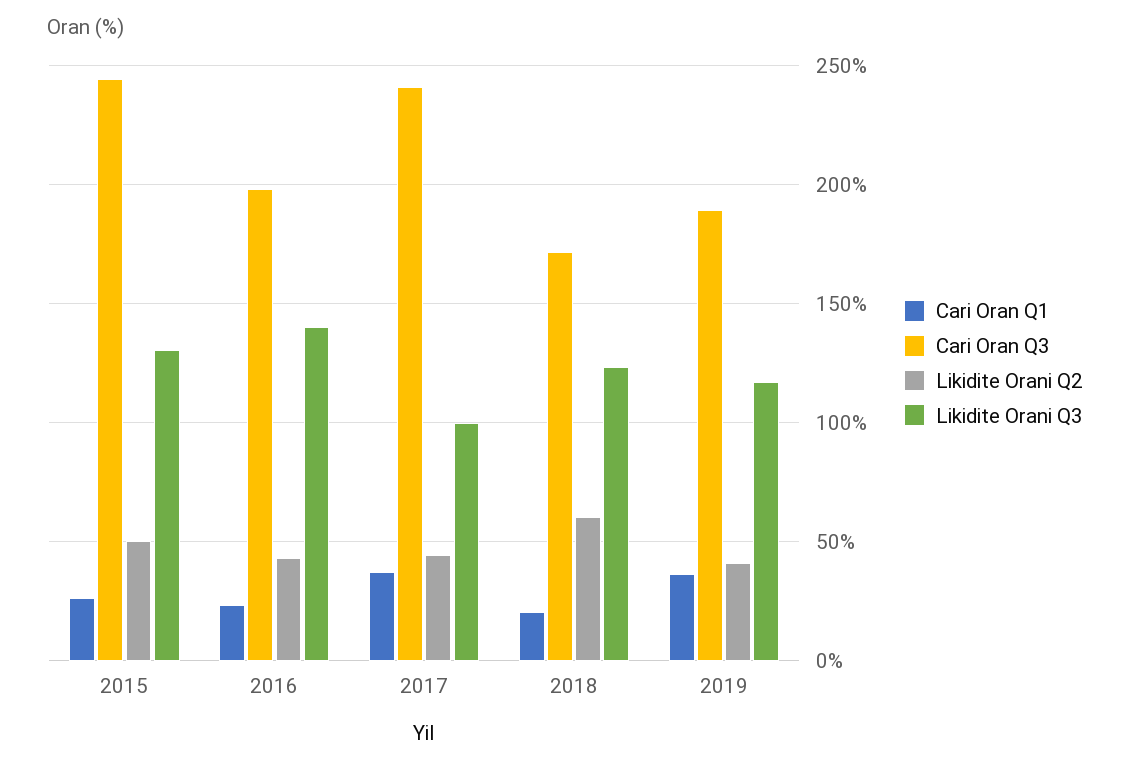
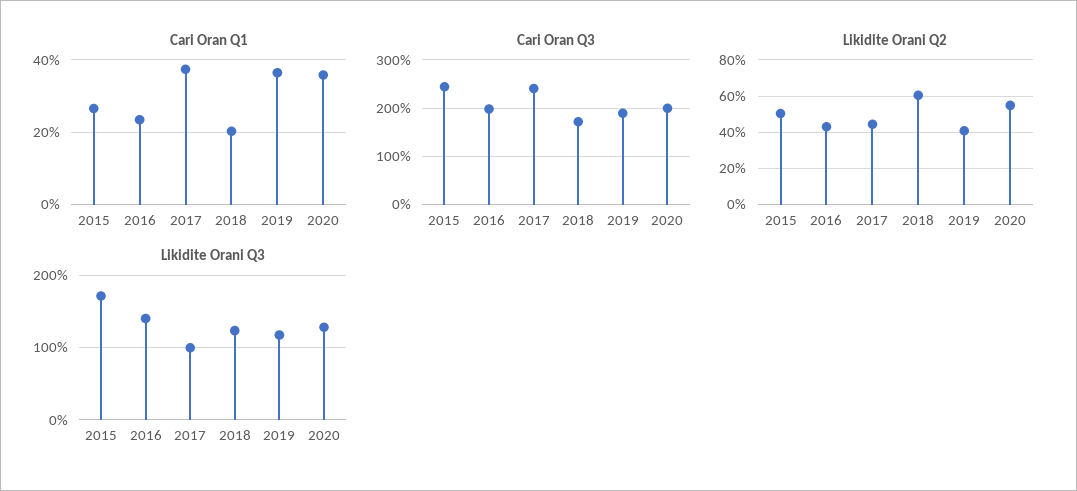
Likidite Orani Q3, 2015: 130 -> 170
Cari Oran Q1, 2020: none -> 36
Cari Oran Q3, 2020: none -> 200
Likidite Orani Q2, 2020: none -> 55
Likidite Orani Q3, 2020: none -> 130

